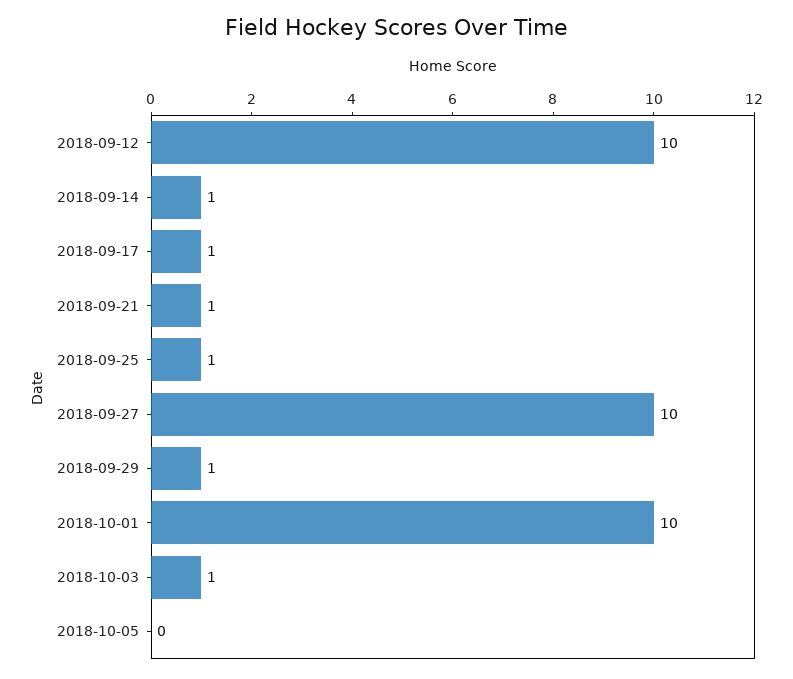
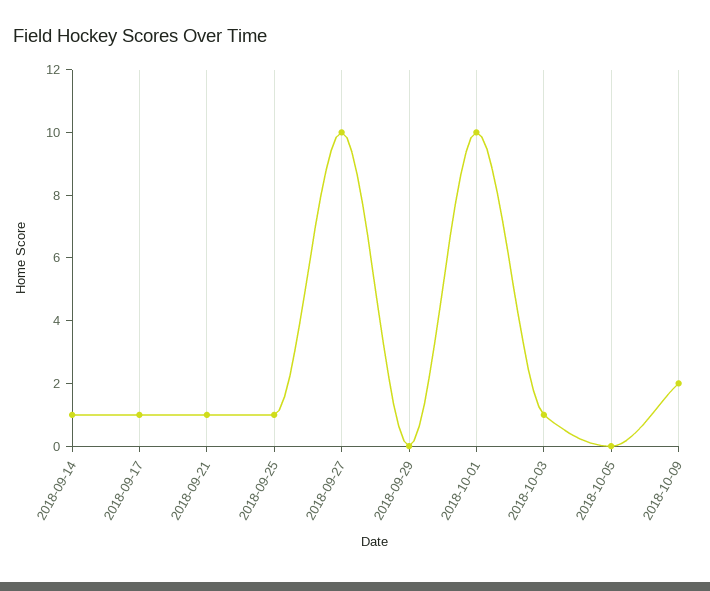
2018-09-12: 10 -> none
2018-09-29: 1 -> 0
2018-10-09: none -> 2

